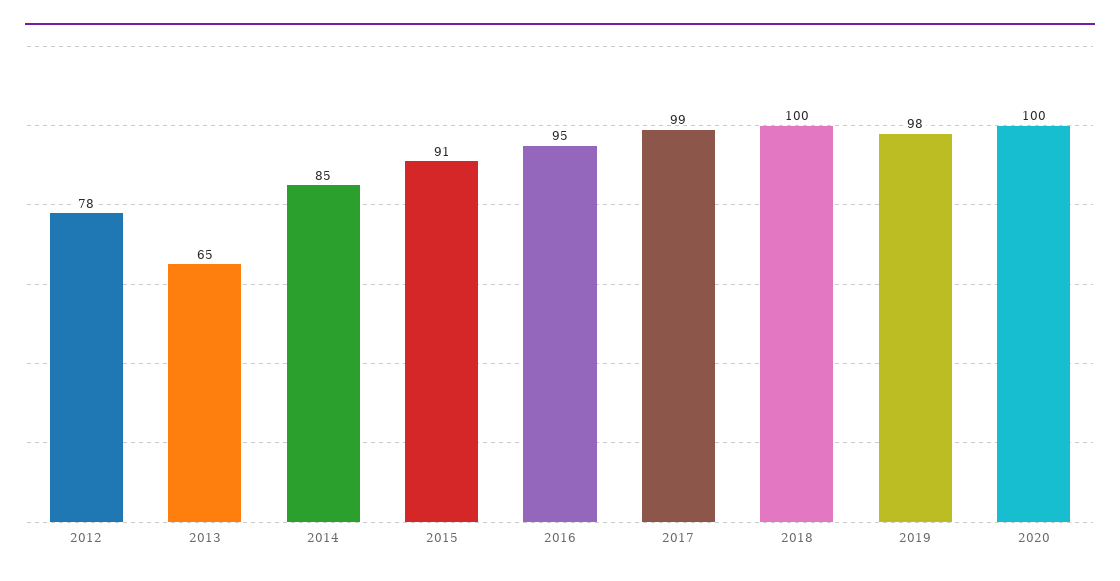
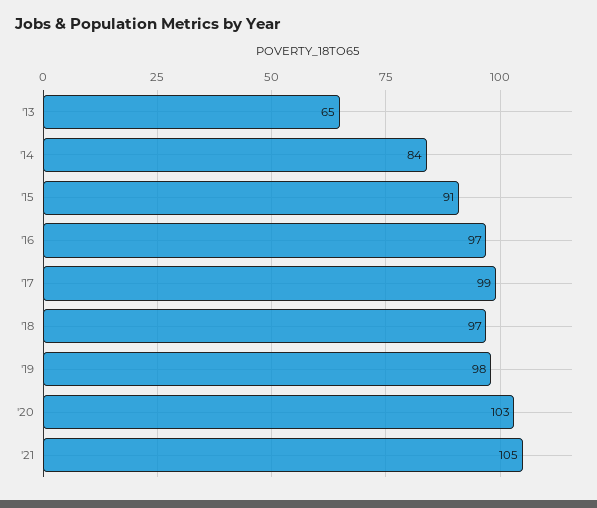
2012: 78 -> none
2014: 85 -> 84
2016: 95 -> 97
2018: 100 -> 97
2020: 100 -> 103
'21: none -> 105

